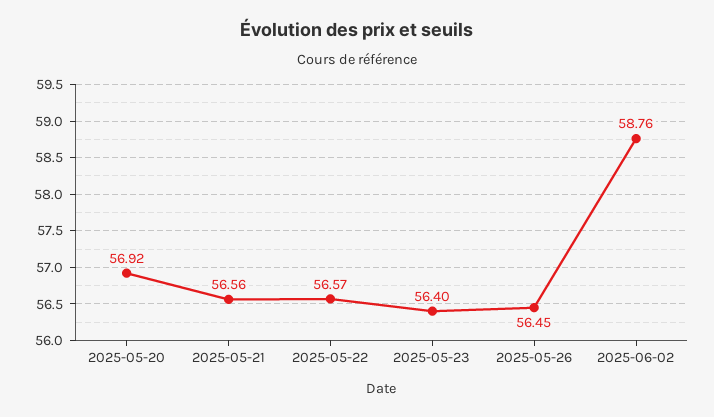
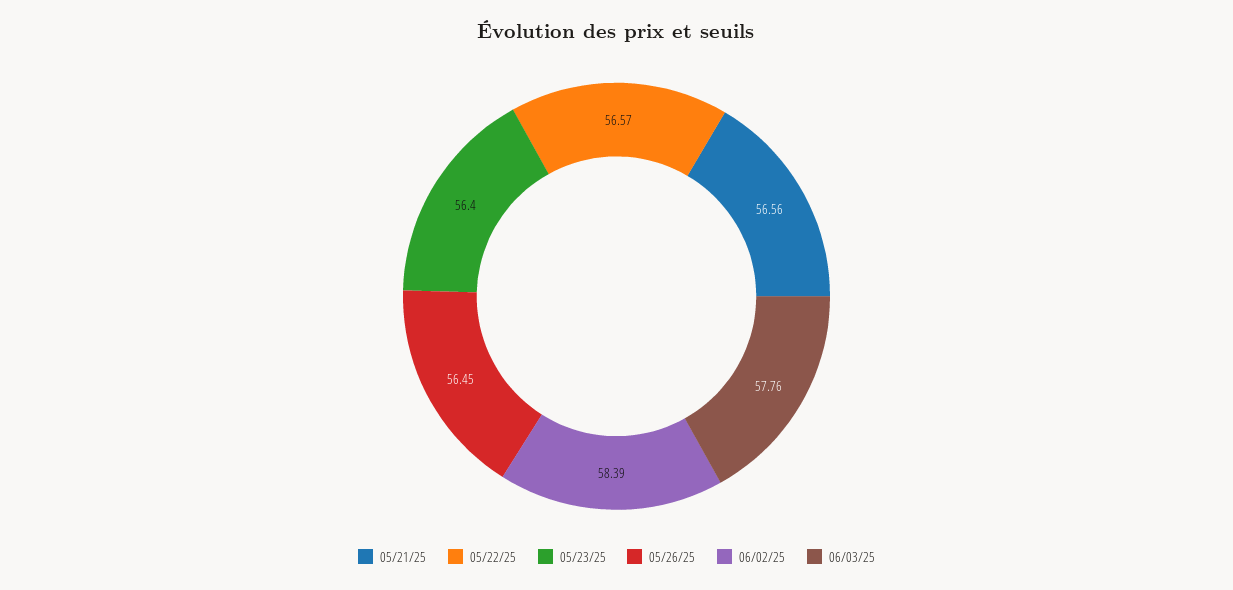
2025-05-20: 56.92 -> none
2025-06-02: 58.76 -> 58.39
06/03/25: none -> 57.76

